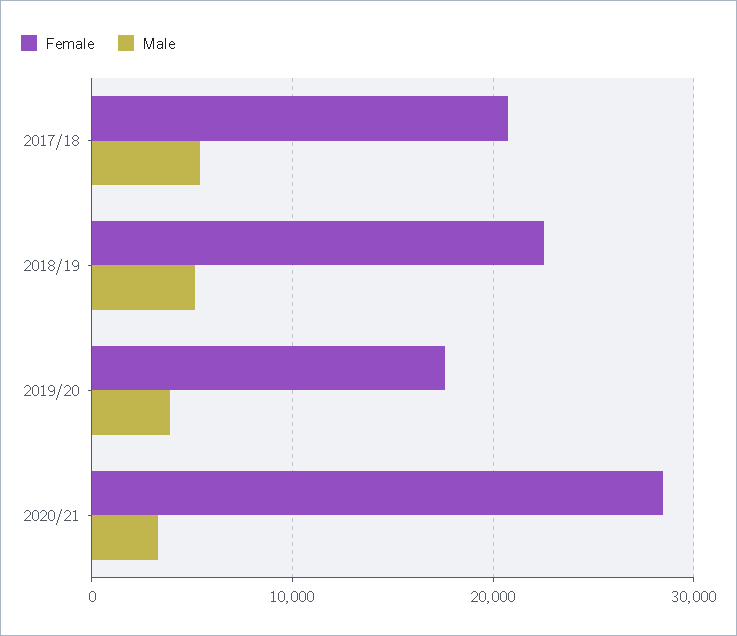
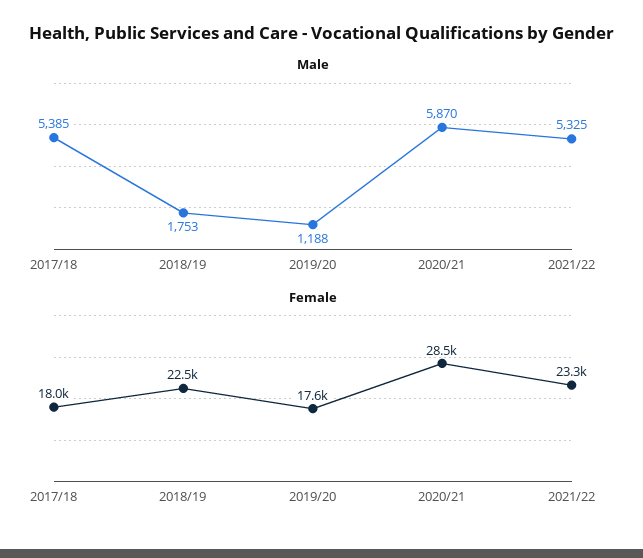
Female, 2017/18: 21000 -> 18000
Male, 2018/19: 5000 -> 1753
Male, 2019/20: 4000 -> 1188
Male, 2020/21: 3000 -> 5870
Male, 2021/22: none -> 5325
Female, 2021/22: none -> 23300

